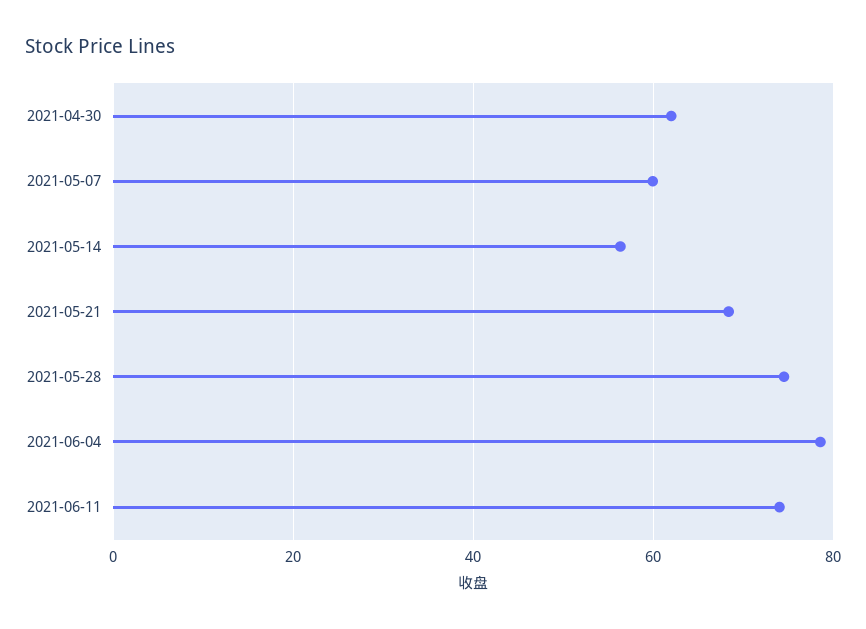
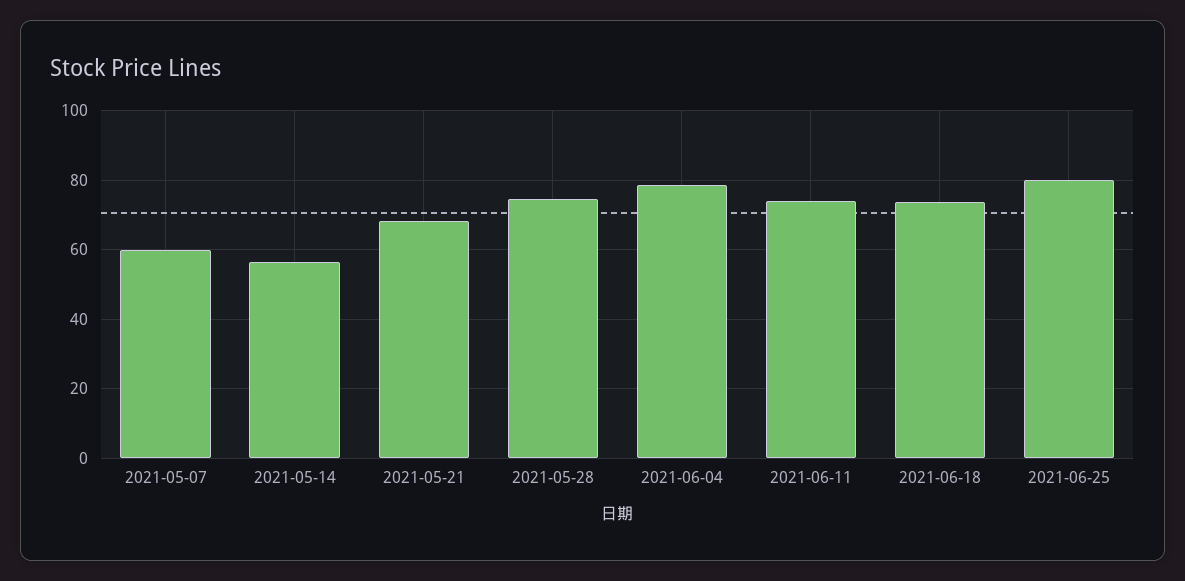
2021-04-30: 62 -> none
2021-06-18: none -> 74
2021-06-25: none -> 80

